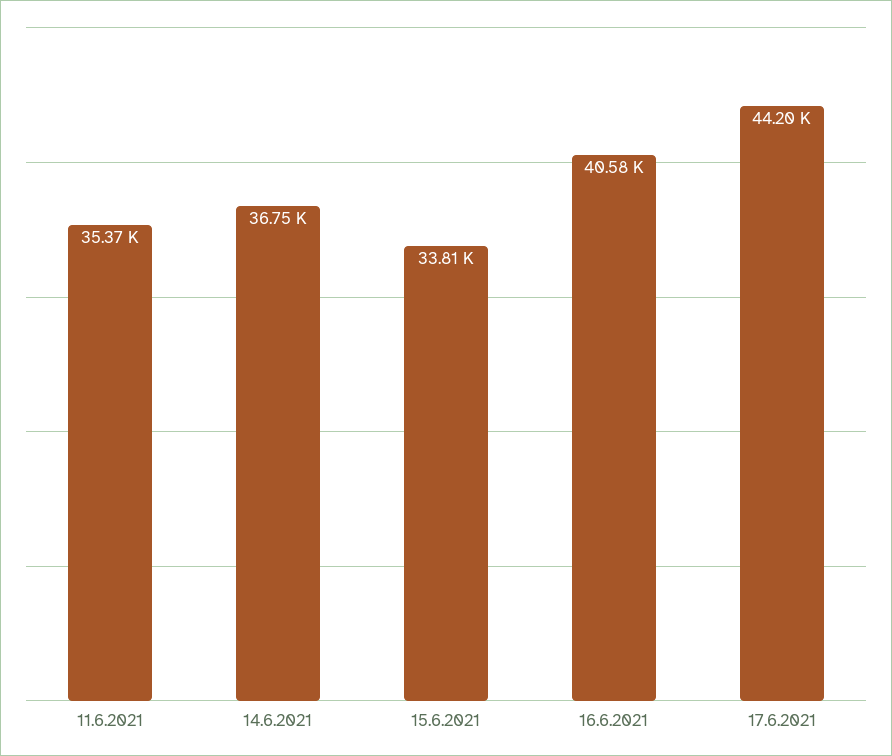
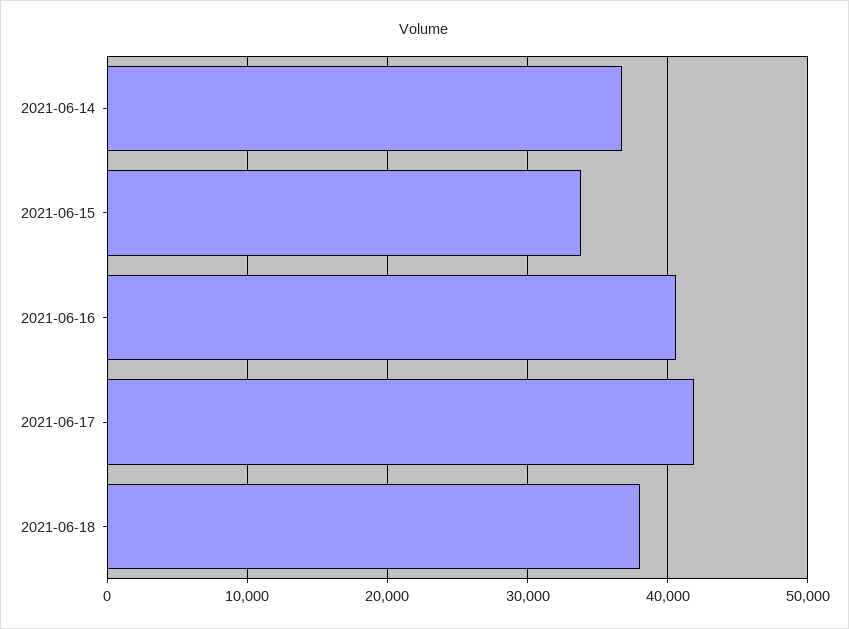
11.6.2021: 35370 -> none
17.6.2021: 44200 -> 42000
2021-06-18: none -> 38000

